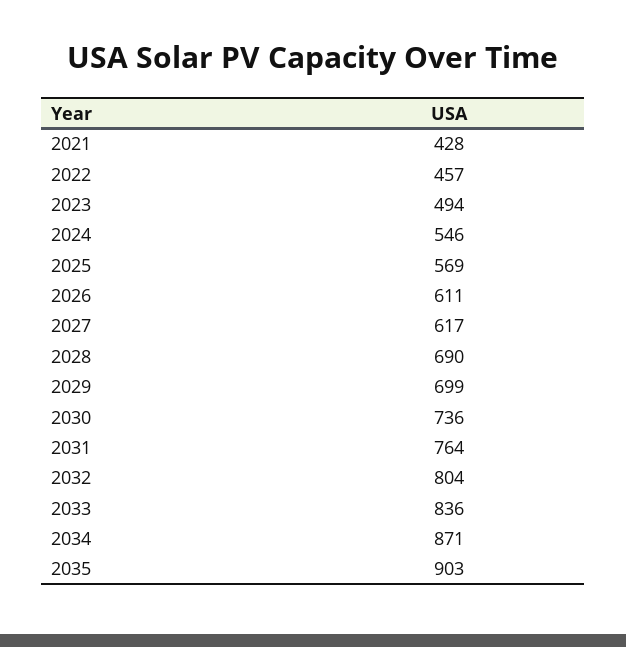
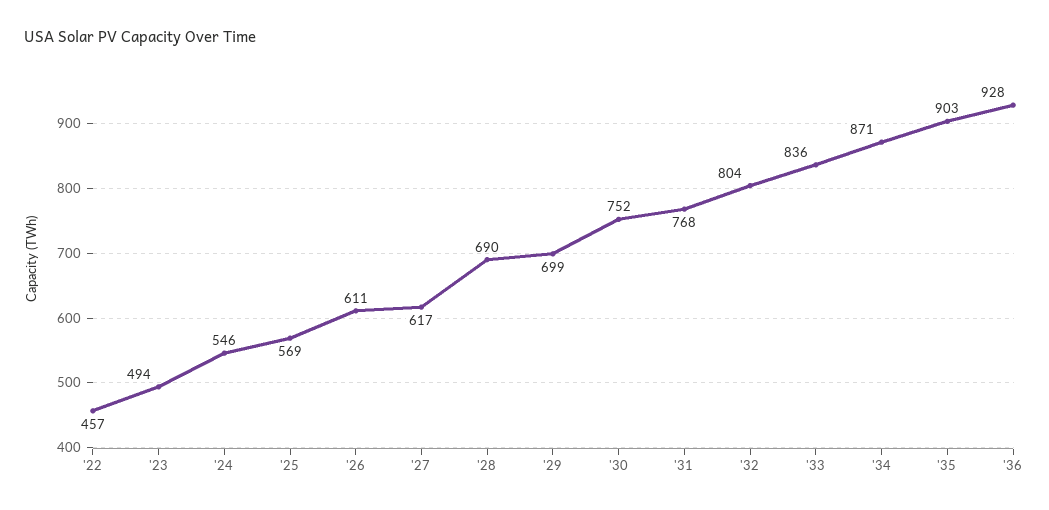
2021: 428 -> none
2030: 736 -> 752
2031: 764 -> 768
'36: none -> 928

